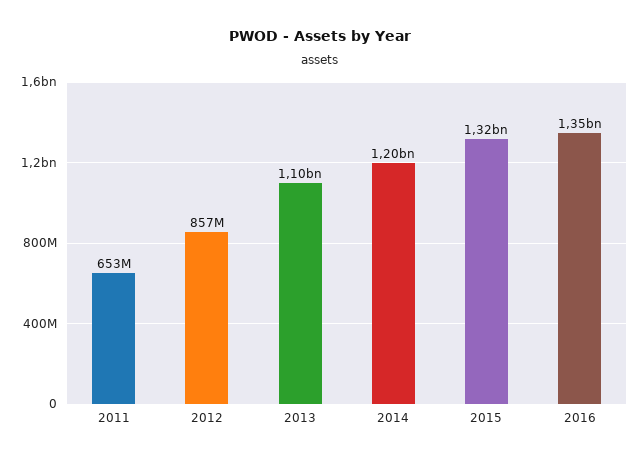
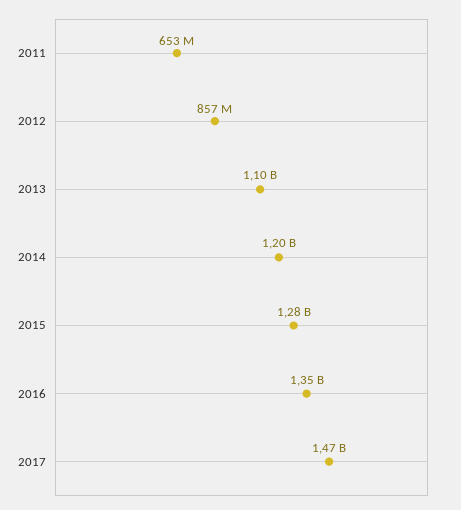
2015: 1320000000 -> 1280000000
2017: none -> 1470000000

